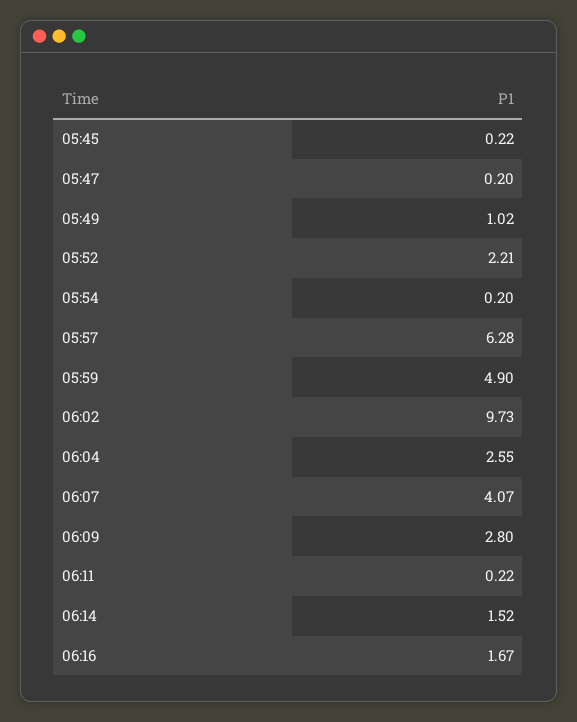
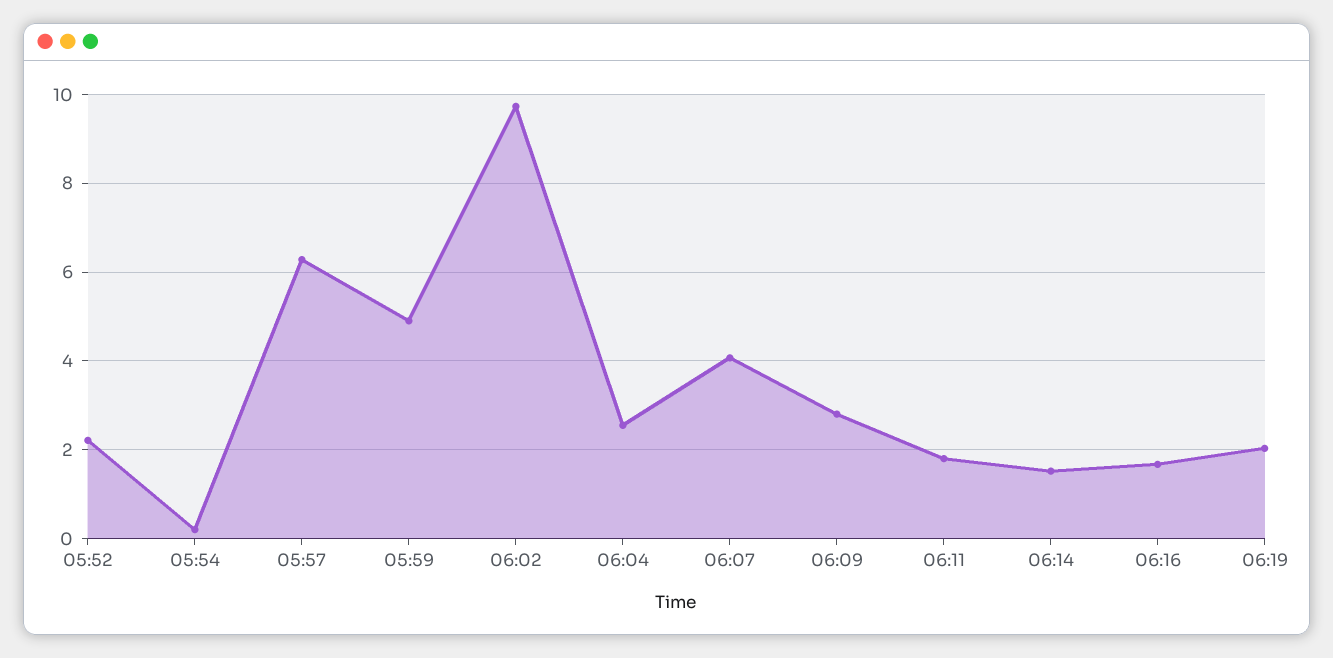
05:45: 0.22 -> none
05:47: 0.2 -> none
05:49: 1.02 -> none
06:11: 0.22 -> 1.8
06:19: none -> 2

